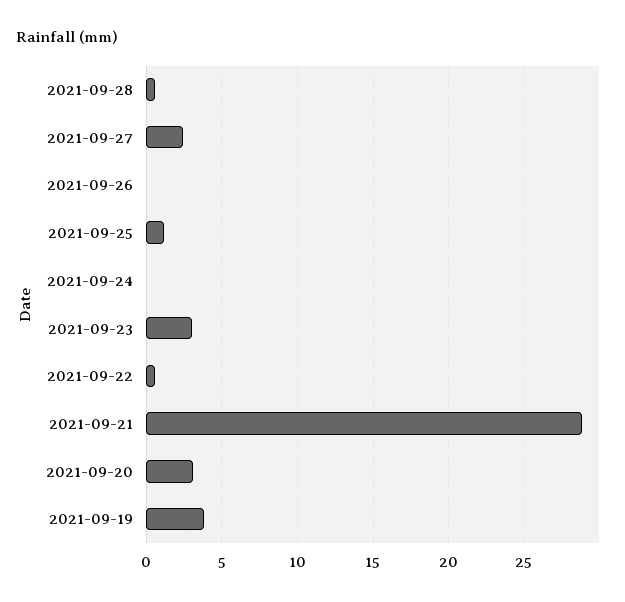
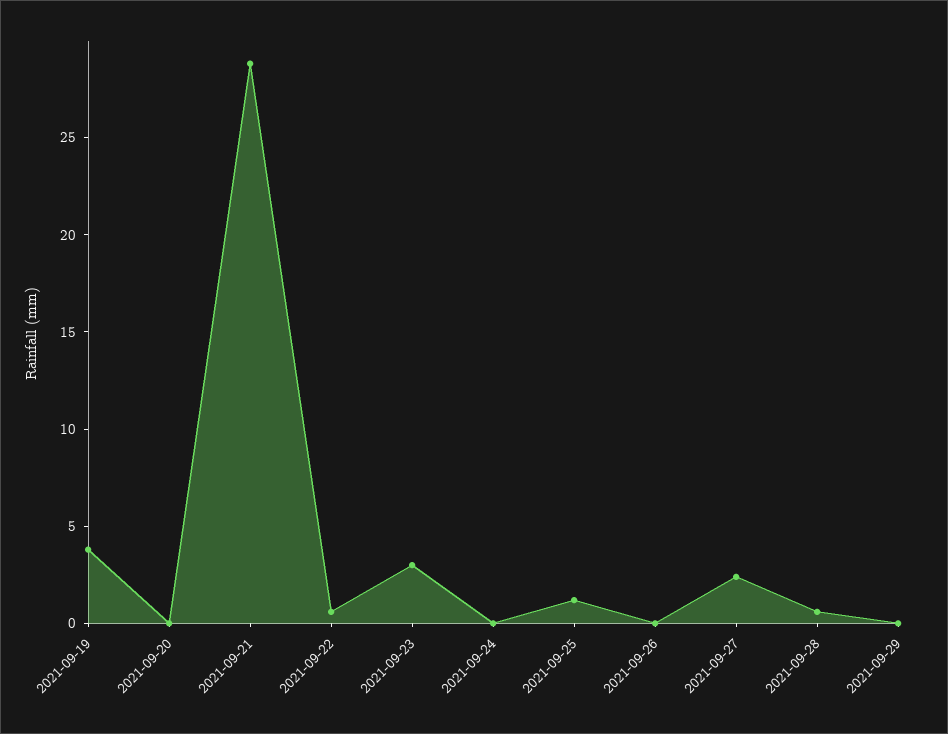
2021-09-20: 3 -> 0
2021-09-29: none -> 0

